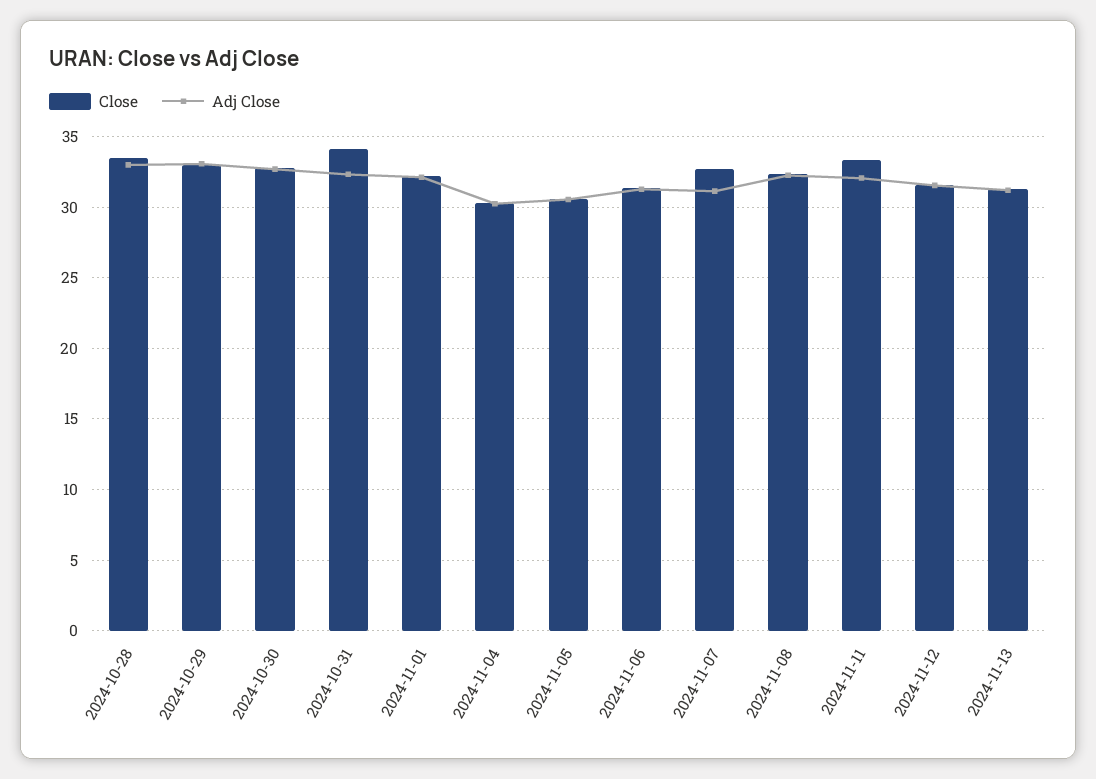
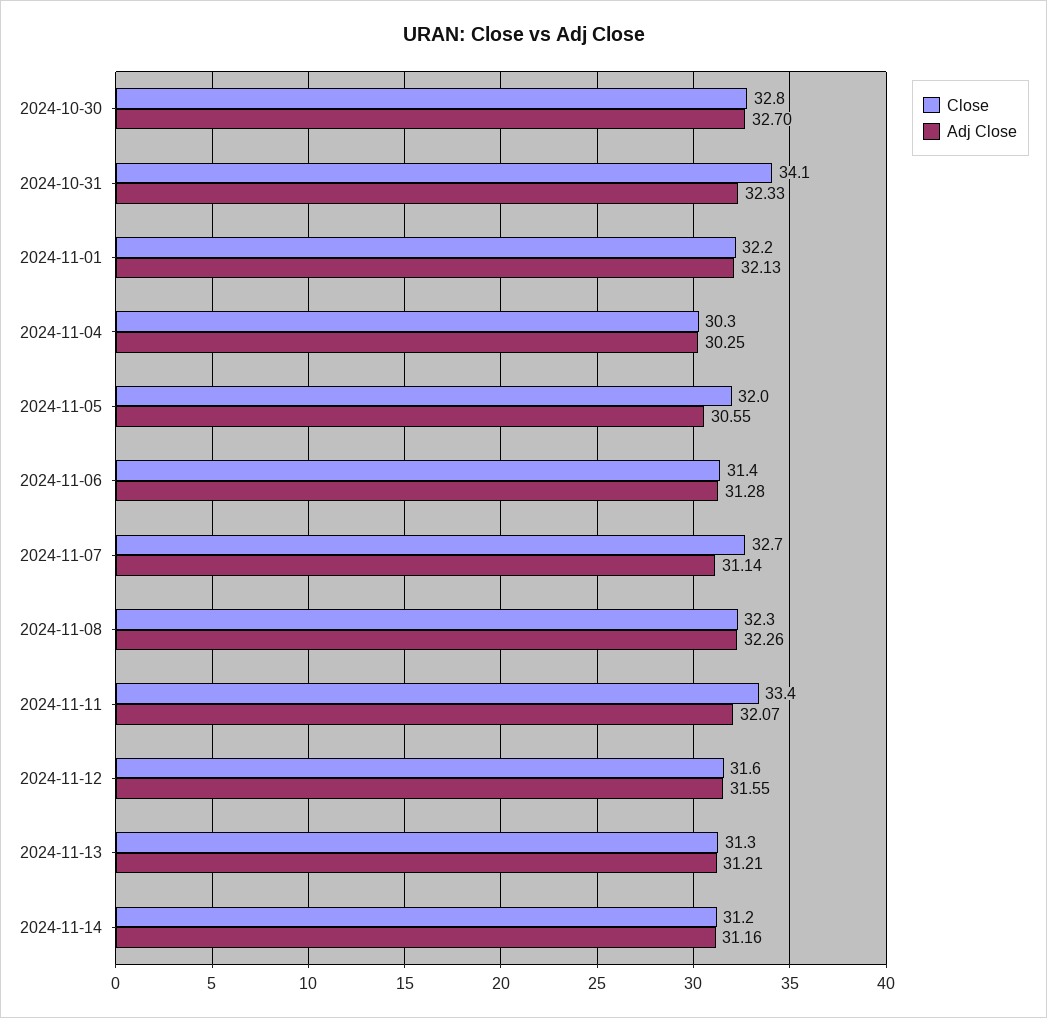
Close, 2024-10-28: 33.5 -> none
Adj Close, 2024-10-28: 33 -> none
Close, 2024-10-29: 33 -> none
Adj Close, 2024-10-29: 33 -> none
Close, 2024-11-05: 30.5 -> 32
Close, 2024-11-14: none -> 31.2
Adj Close, 2024-11-14: none -> 31.16

